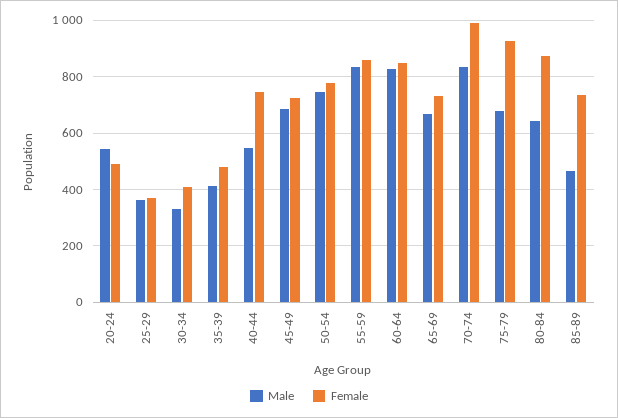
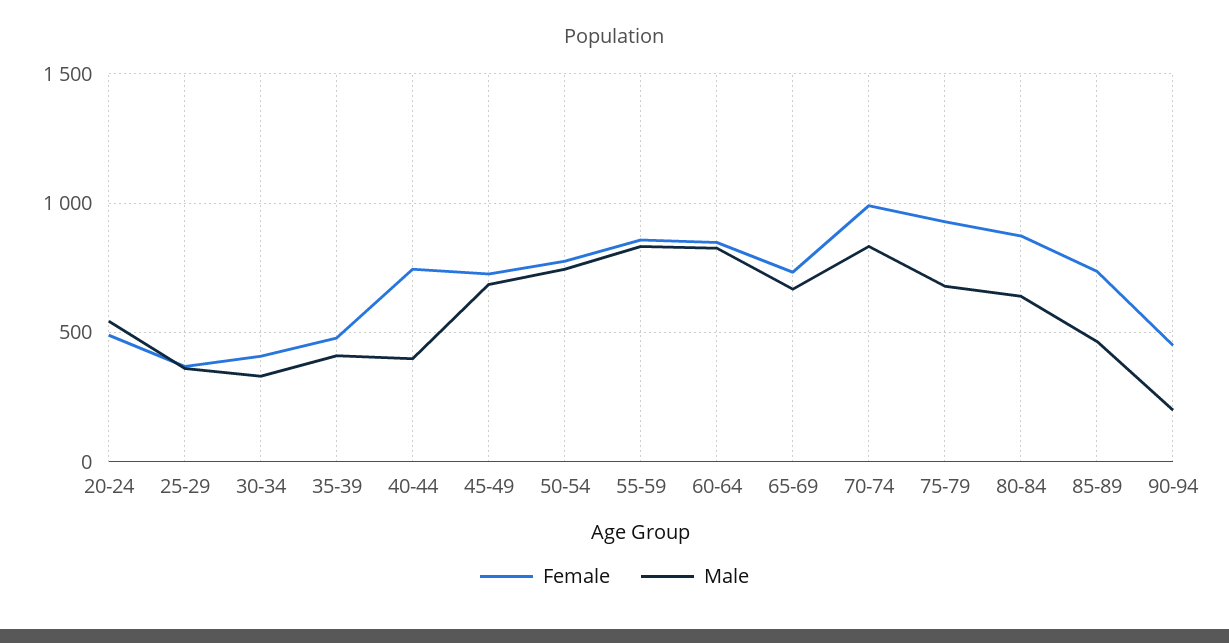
Male, 40-44: 550 -> 400
Female, 90-94: none -> 450
Male, 90-94: none -> 200

